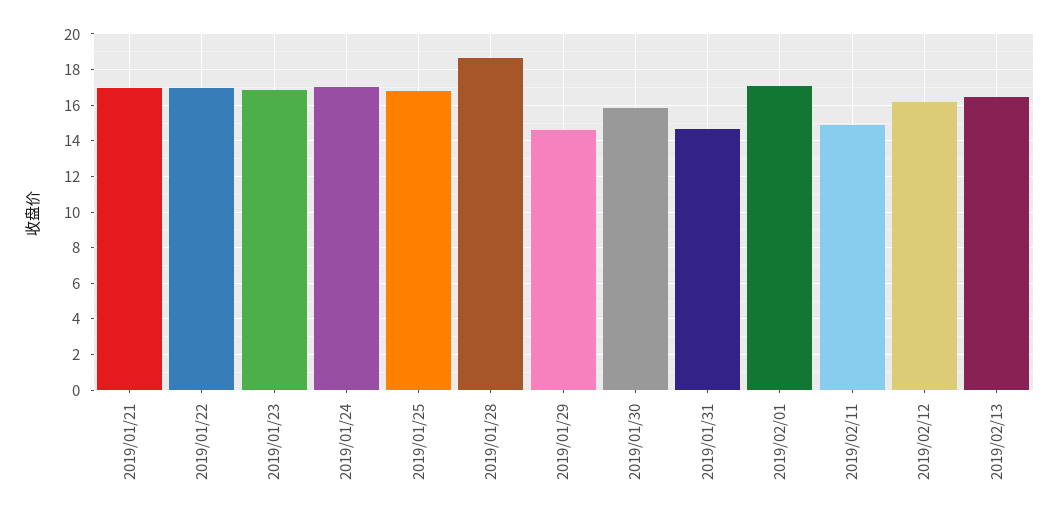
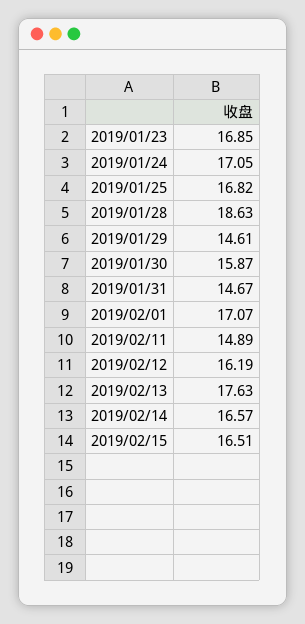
2019/01/21: 17 -> none
2019/01/22: 17 -> none
2019/02/13: 16.5 -> 17.63
2019/02/14: none -> 16.57
2019/02/15: none -> 16.51

